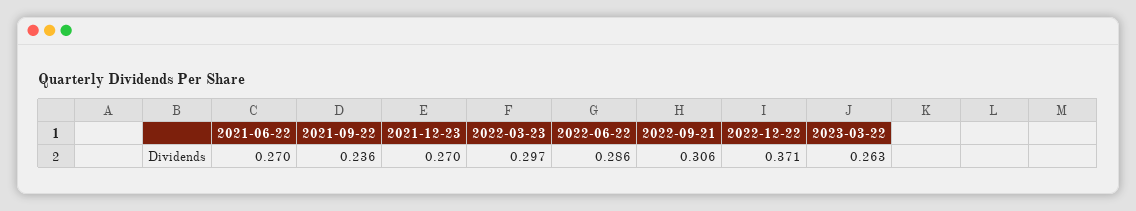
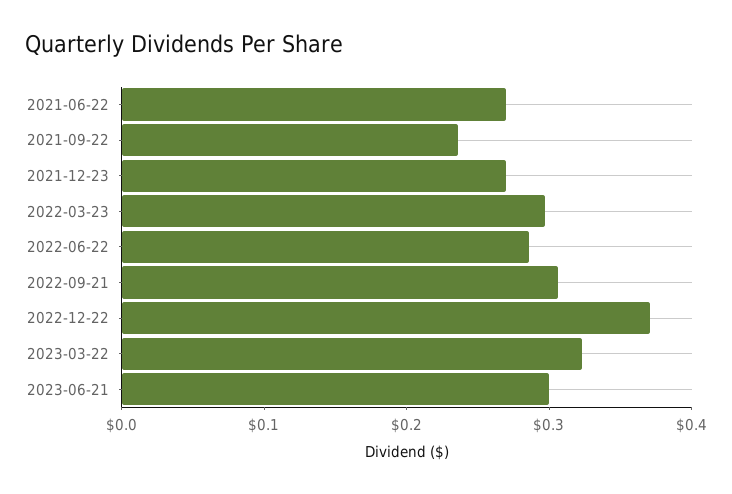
2023-03-22: 0.263 -> 0.32
2023-06-21: none -> 0.3

